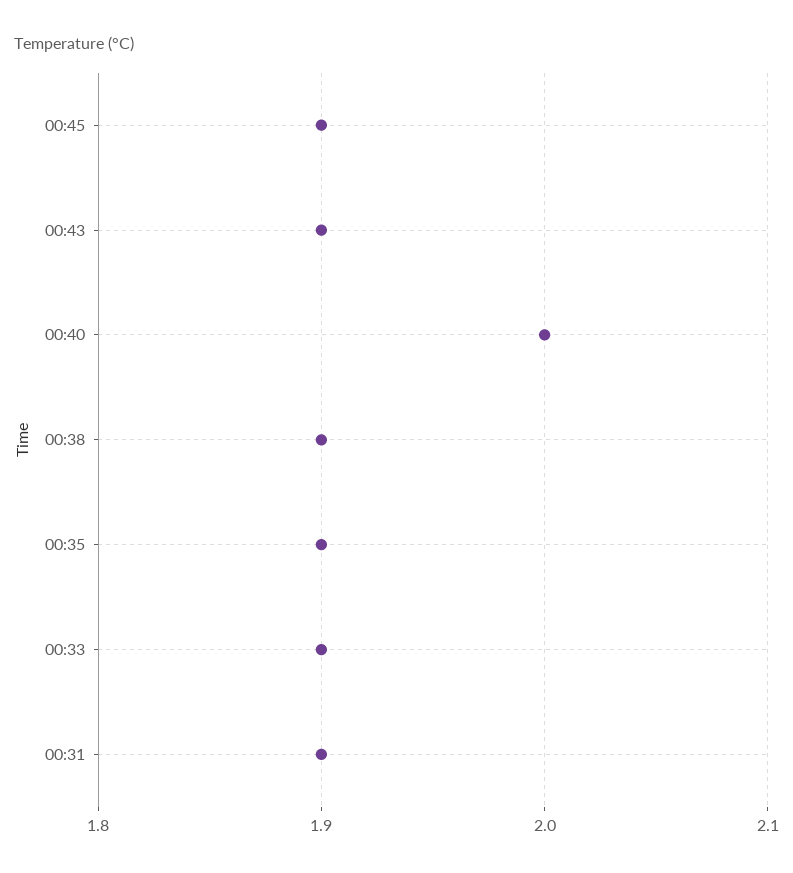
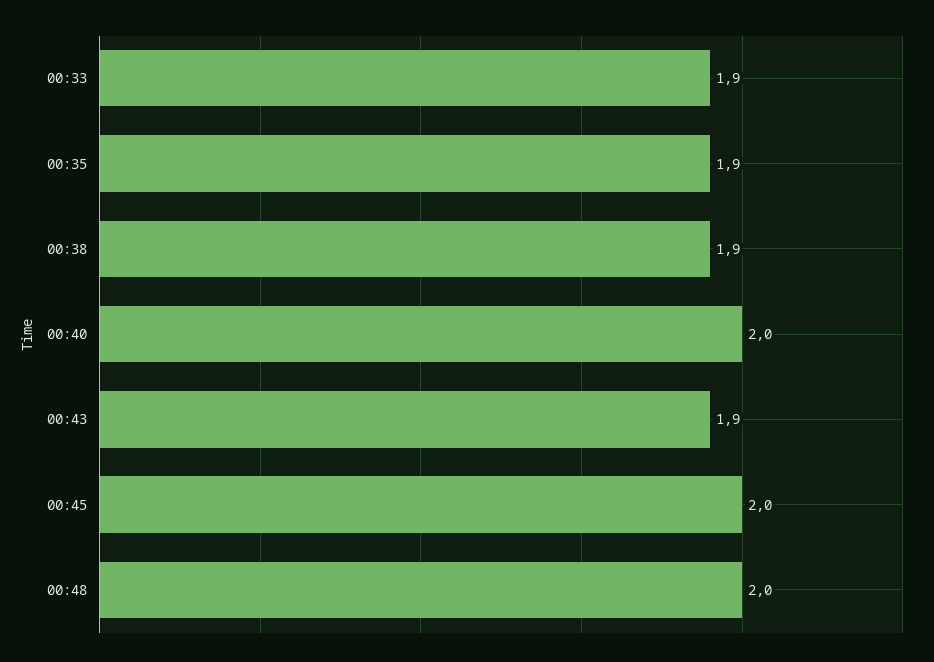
00:45: 1.9 -> 2
00:31: 1.9 -> none
00:48: none -> 2

